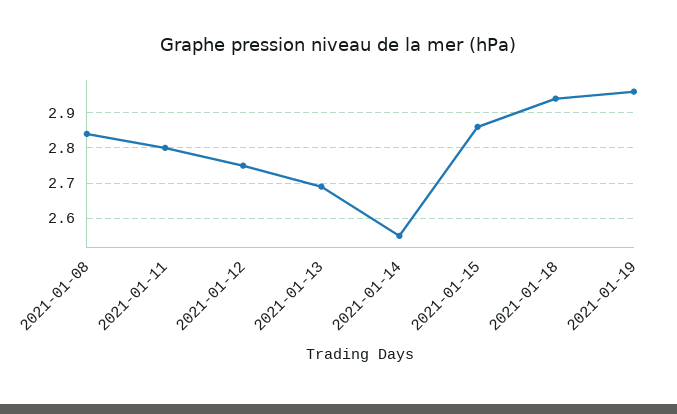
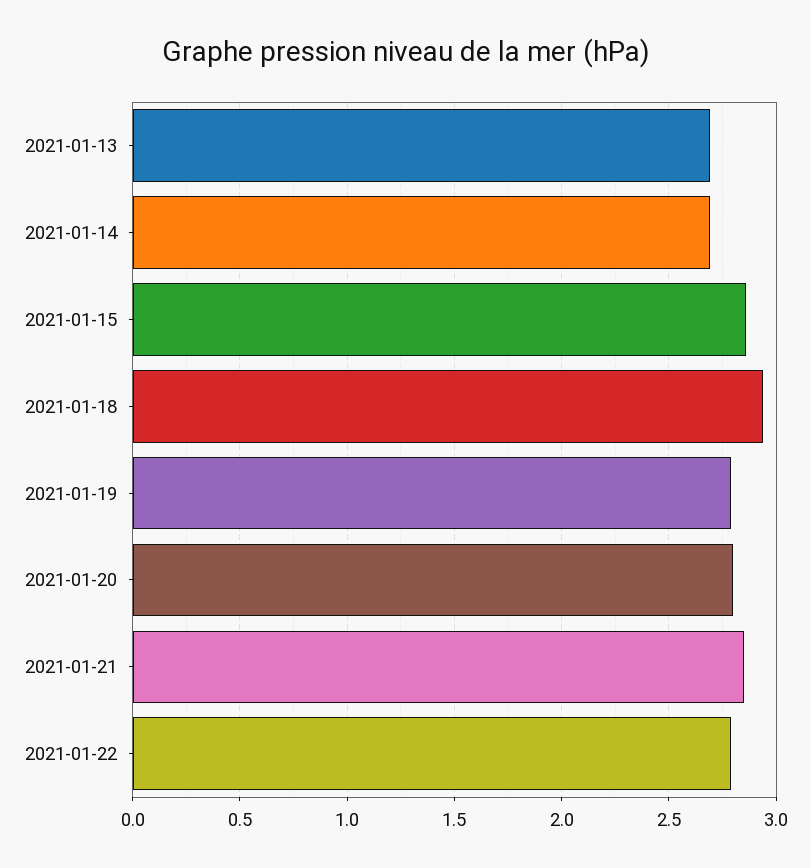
2021-01-08: 2.85 -> none
2021-01-11: 2.8 -> none
2021-01-12: 2.75 -> none
2021-01-14: 2.55 -> 2.7
2021-01-19: 2.95 -> 2.8
2021-01-20: none -> 2.8
2021-01-21: none -> 2.85
2021-01-22: none -> 2.8

